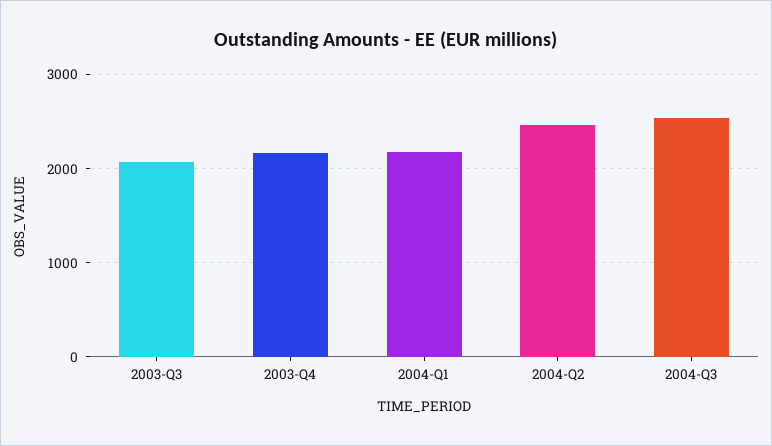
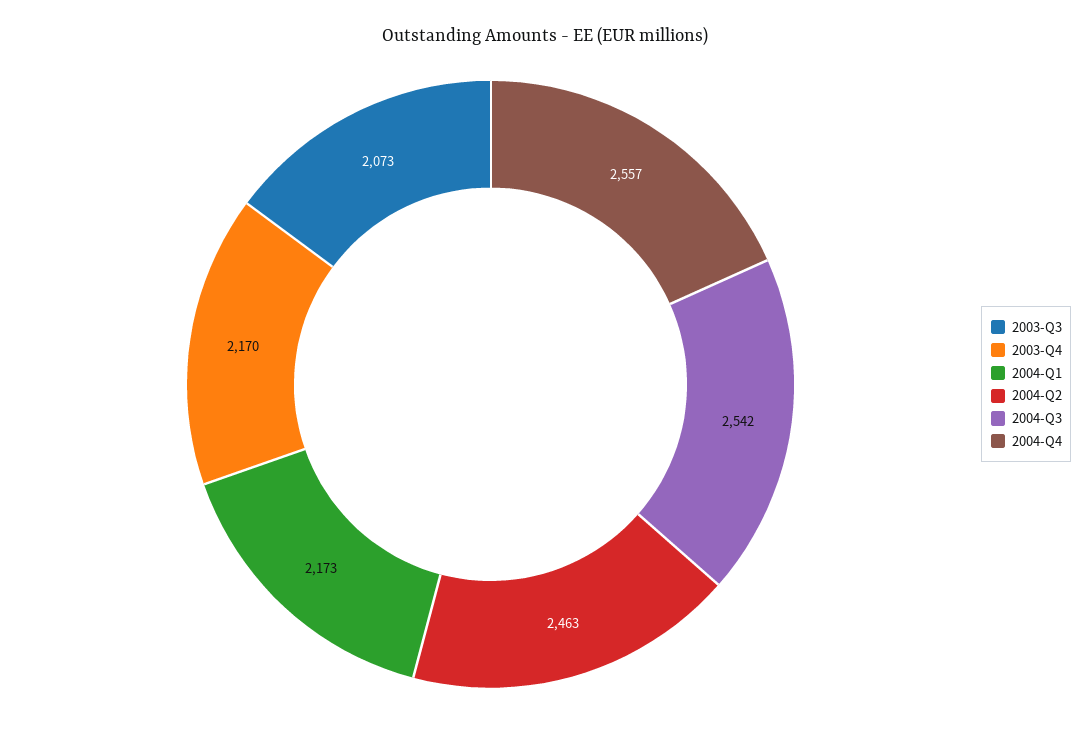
2004-Q4: none -> 2557

